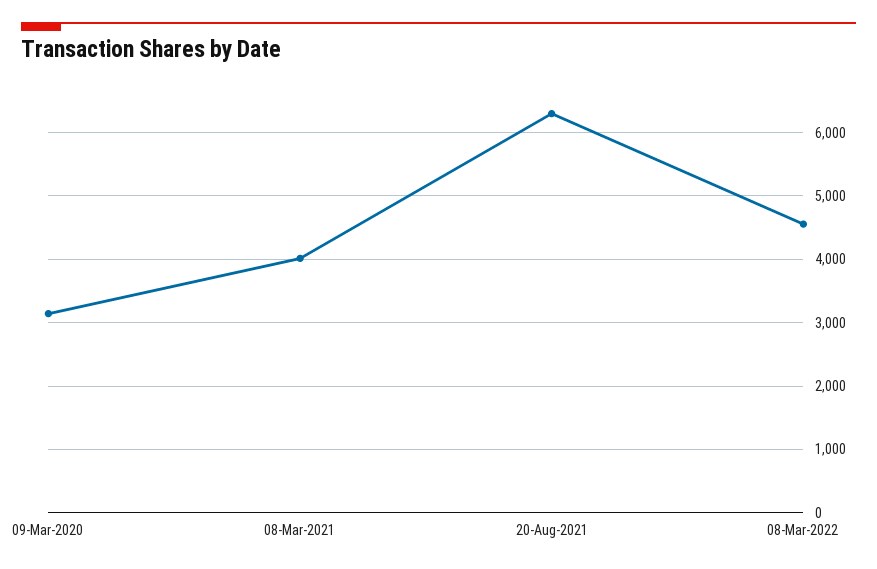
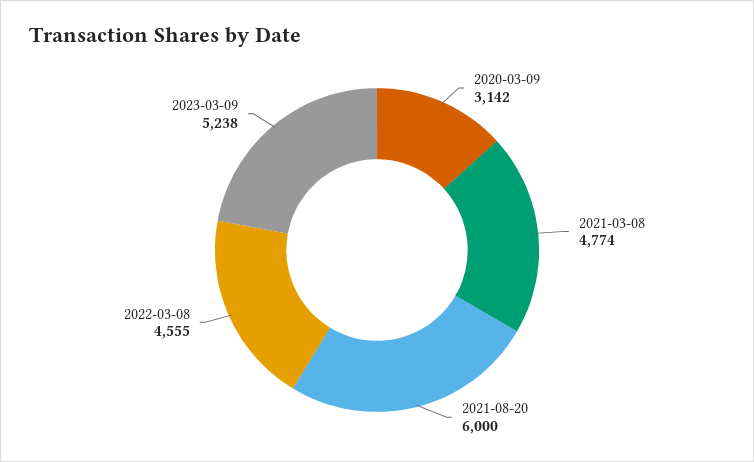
08-Mar-2021: 4000 -> 4774
20-Aug-2021: 6300 -> 6000
2023-03-09: none -> 5238

